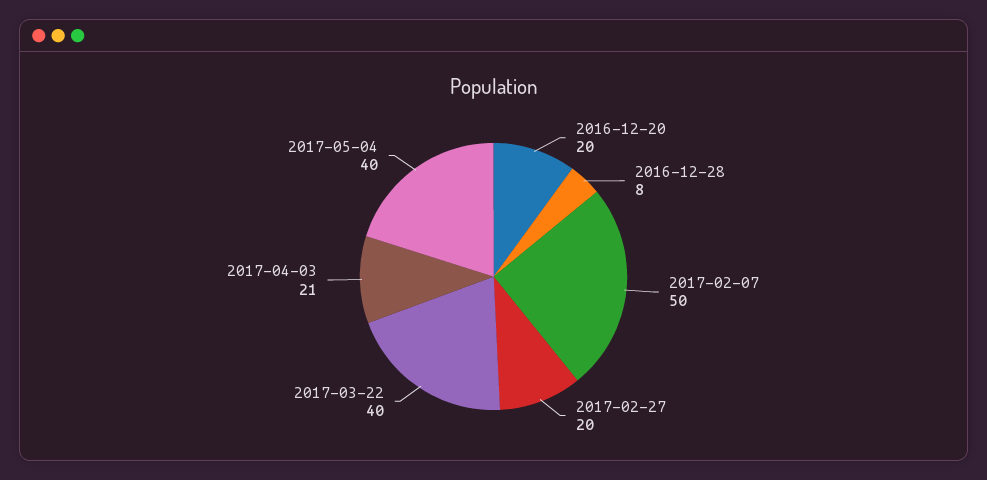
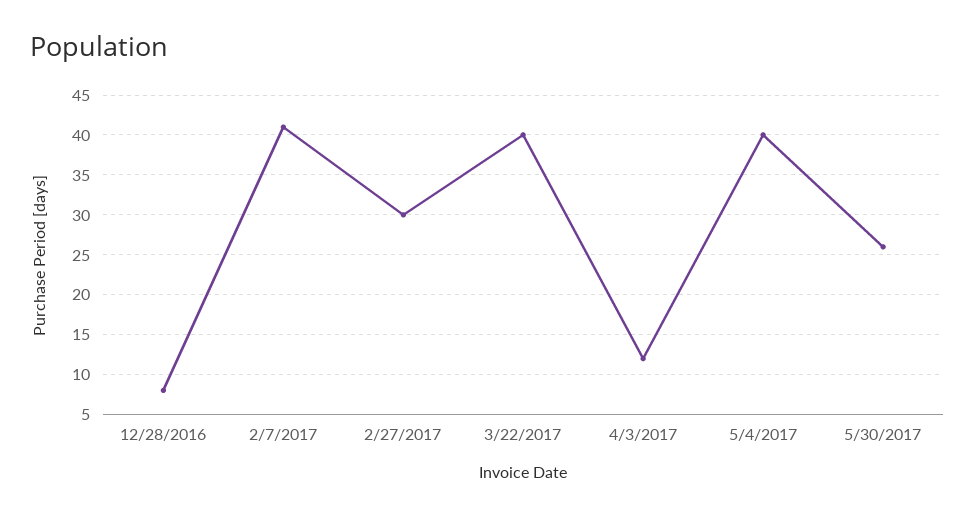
2016-12-20: 20 -> none
2017-02-07: 50 -> 41
2017-02-27: 20 -> 30
2017-04-03: 21 -> 12
5/30/2017: none -> 26

